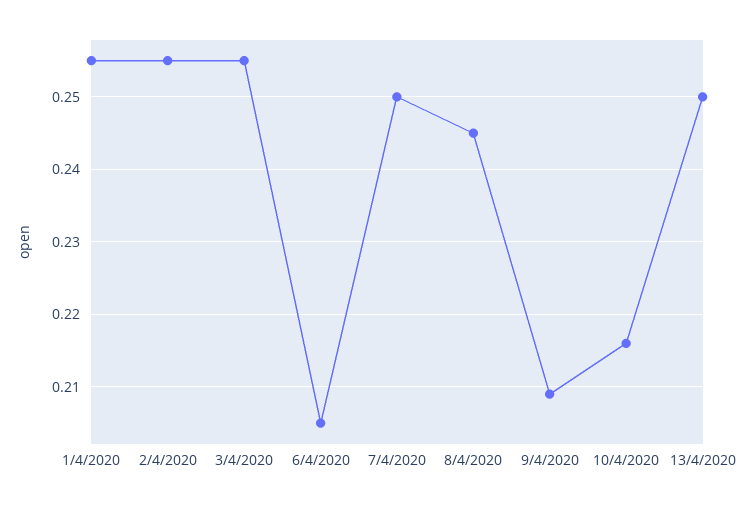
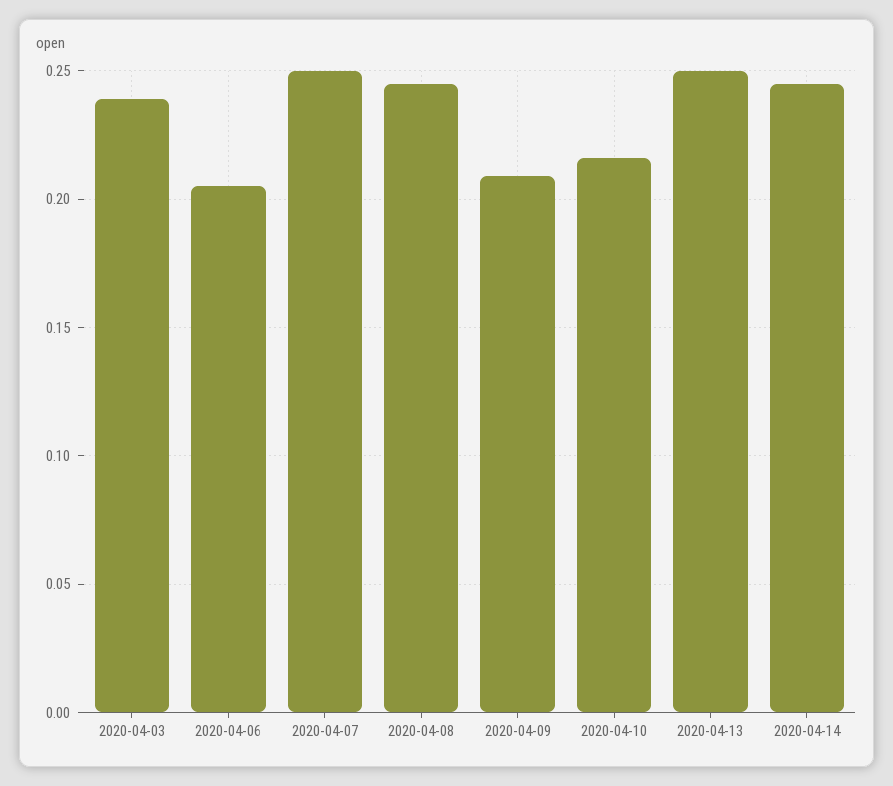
1/4/2020: 0.255 -> none
2/4/2020: 0.255 -> none
3/4/2020: 0.255 -> 0.24
2020-04-14: none -> 0.245

